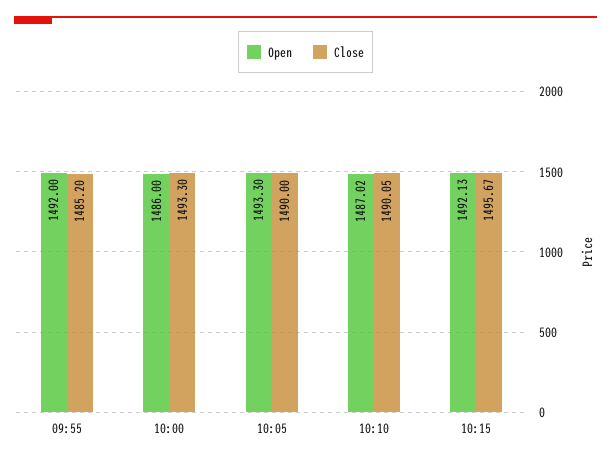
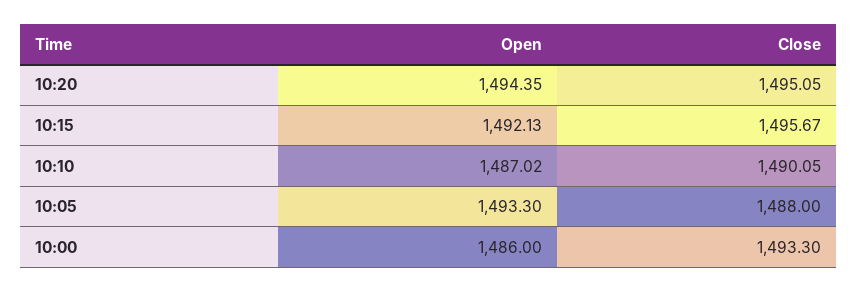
Open, 09:55: 1492 -> none
Close, 09:55: 1485.2 -> none
Close, 10:05: 1490 -> 1488
Open, 10:20: none -> 1494.35
Close, 10:20: none -> 1495.05

